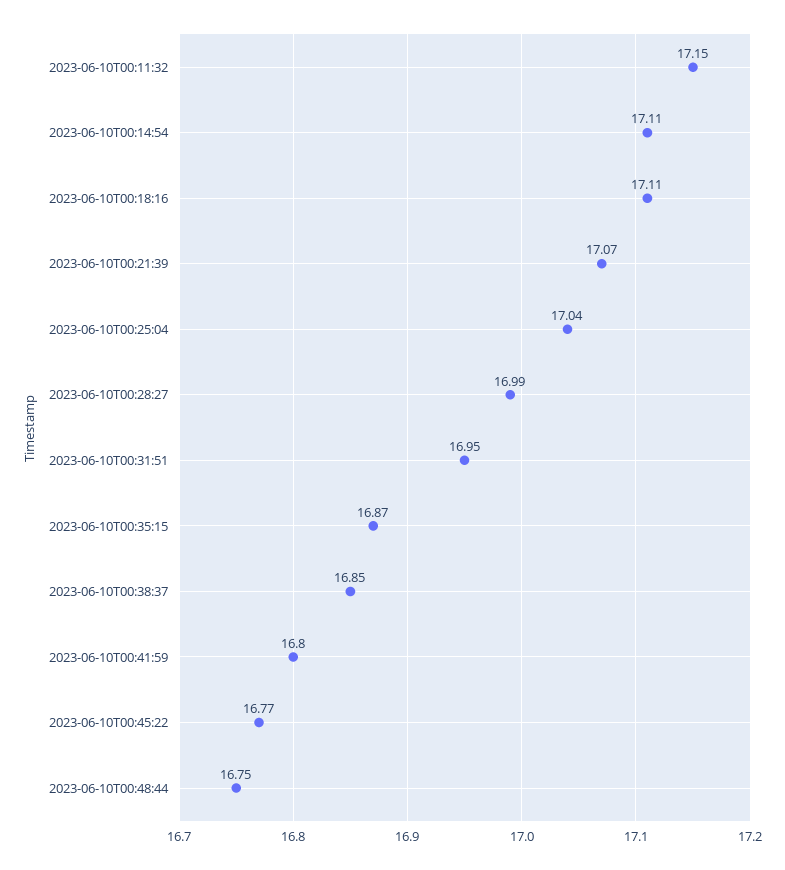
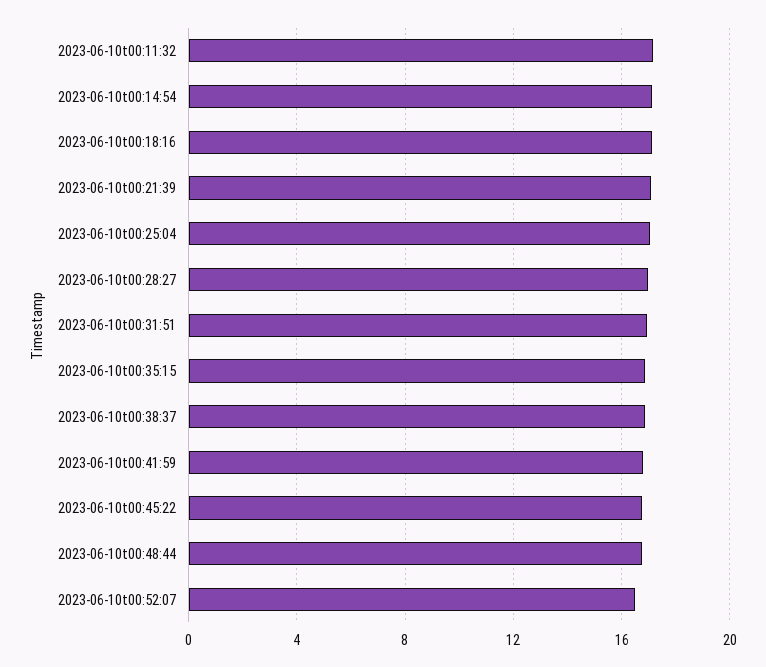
2023-06-10t00:52:07: none -> 16.5

